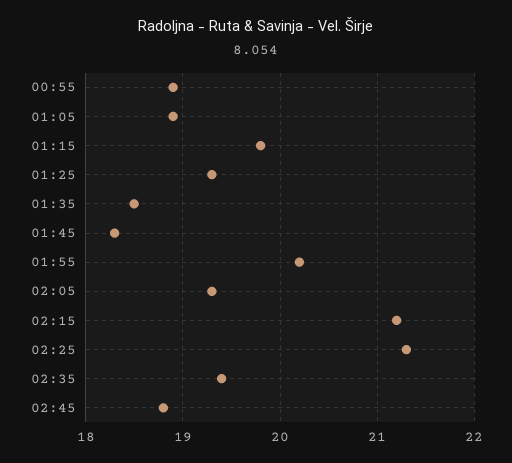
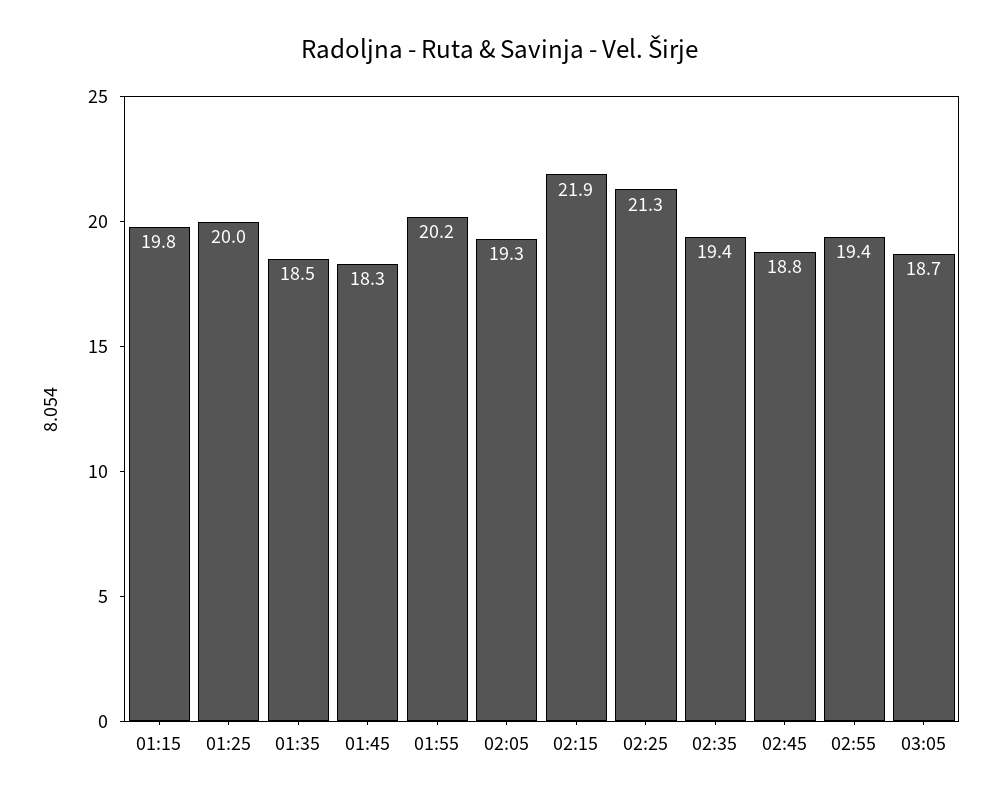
00:55: 18.9 -> none
01:05: 18.9 -> none
01:25: 19.3 -> 20
02:15: 21.2 -> 21.9
02:55: none -> 19.4
03:05: none -> 18.7

